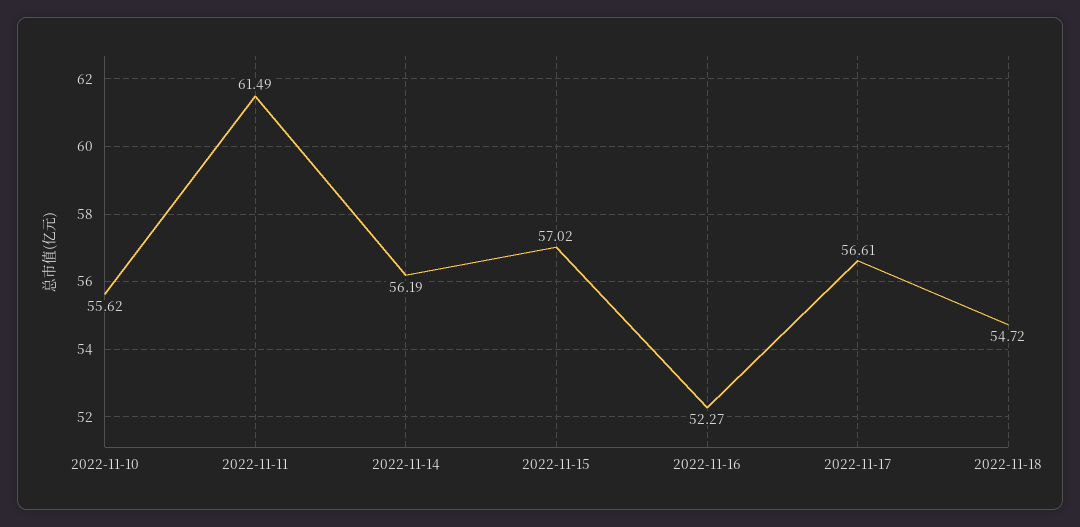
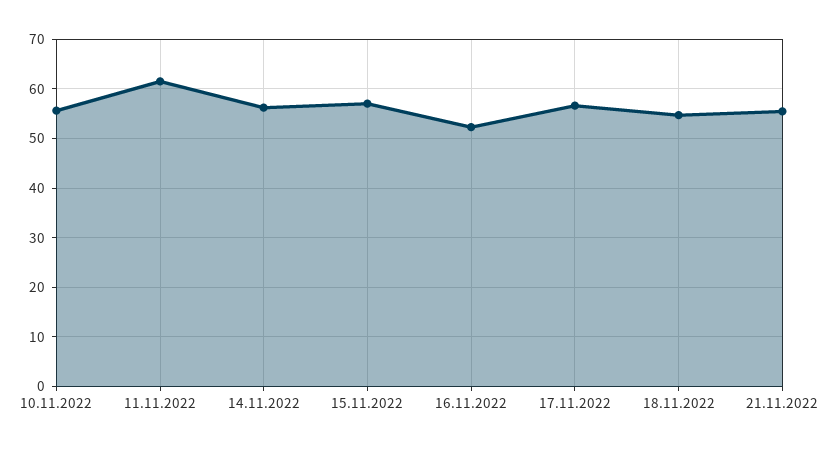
21.11.2022: none -> 56

